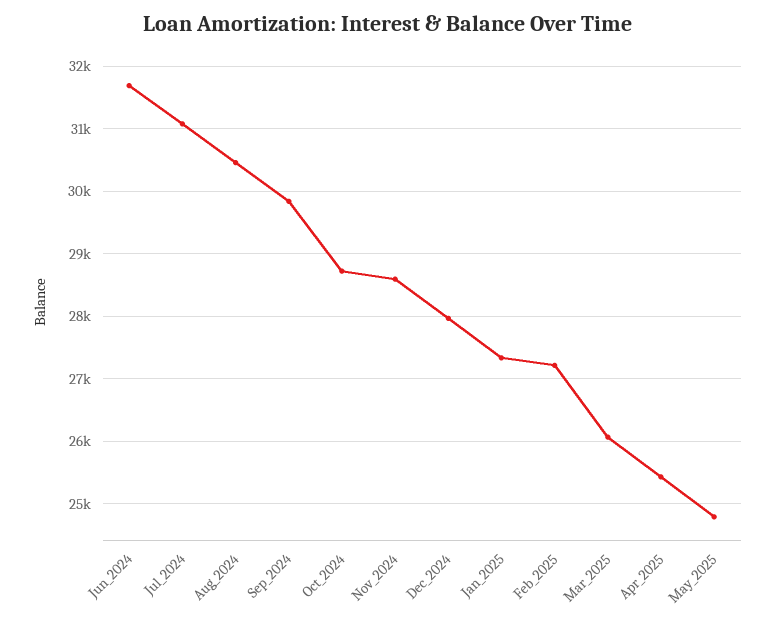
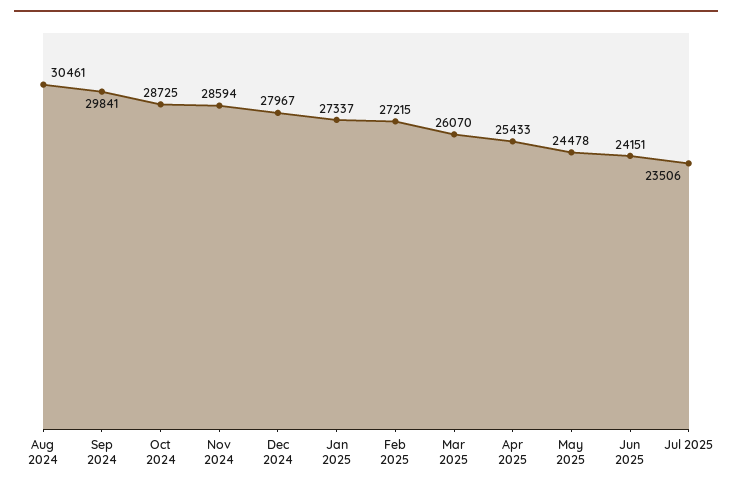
Jun_2024: 31700 -> none
Jul_2024: 31100 -> none
May_2025: 24800 -> 24478
Jun 2025: none -> 24151
Jul 2025: none -> 23506

